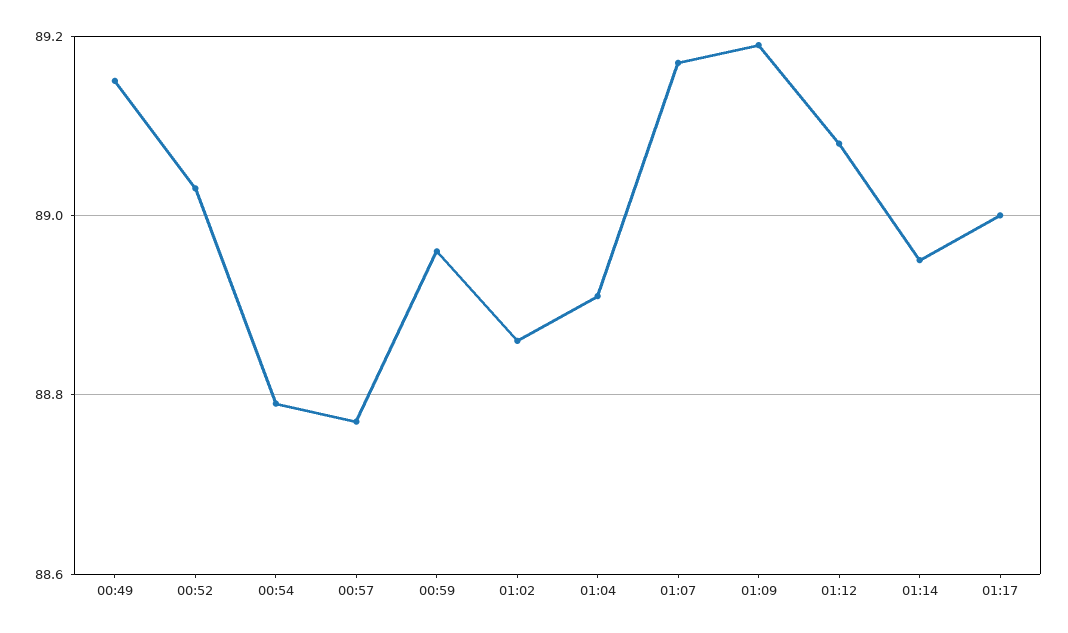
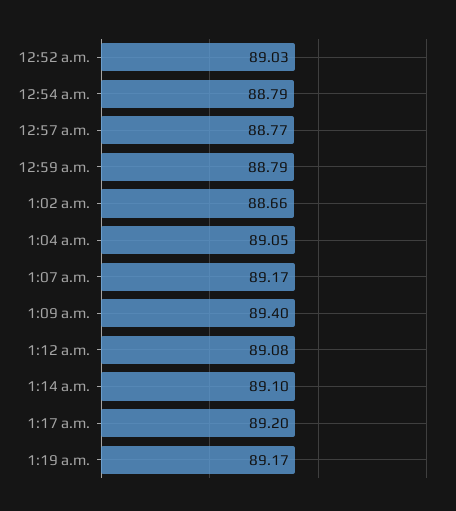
00:49: 89.15 -> none
00:59: 88.95 -> 88.79
01:02: 88.85 -> 88.66
01:04: 88.9 -> 89.05
01:09: 89.2 -> 89.4
01:14: 88.95 -> 89.1
01:17: 89 -> 89.2
1:19 a.m.: none -> 89.17

